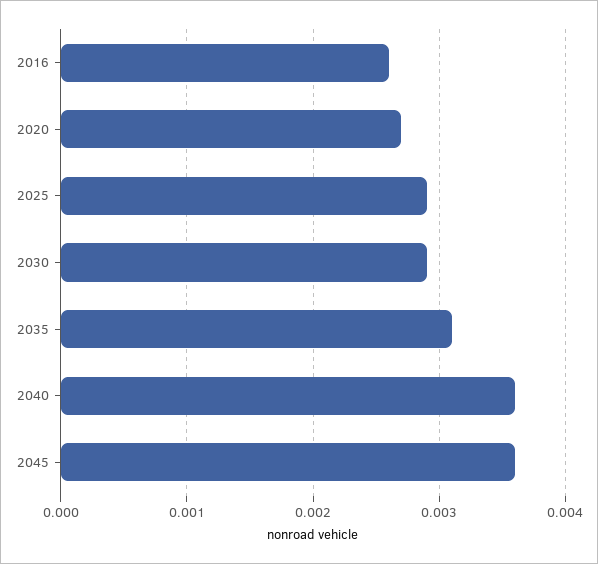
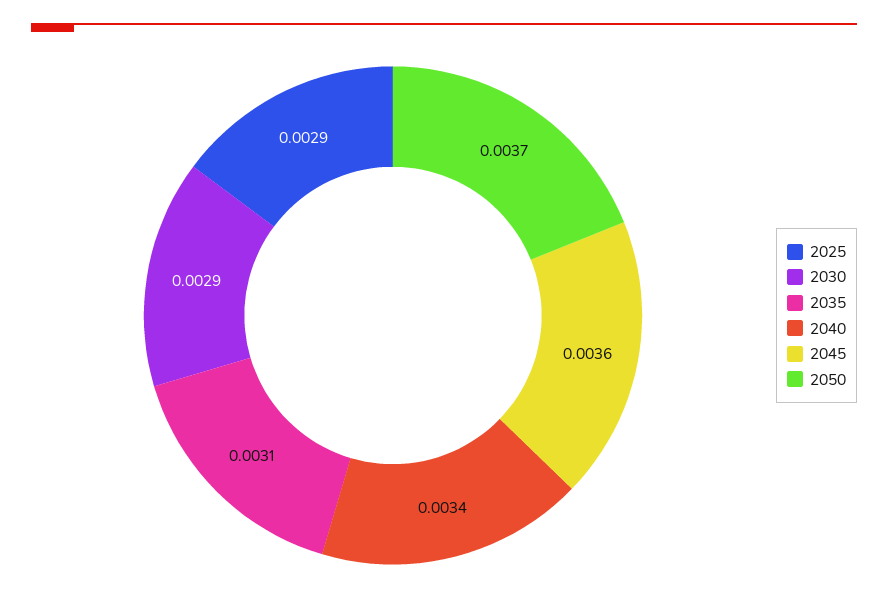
2016: 0.0026 -> none
2020: 0.0027 -> none
2040: 0.0036 -> 0.0034
2050: none -> 0.0037

